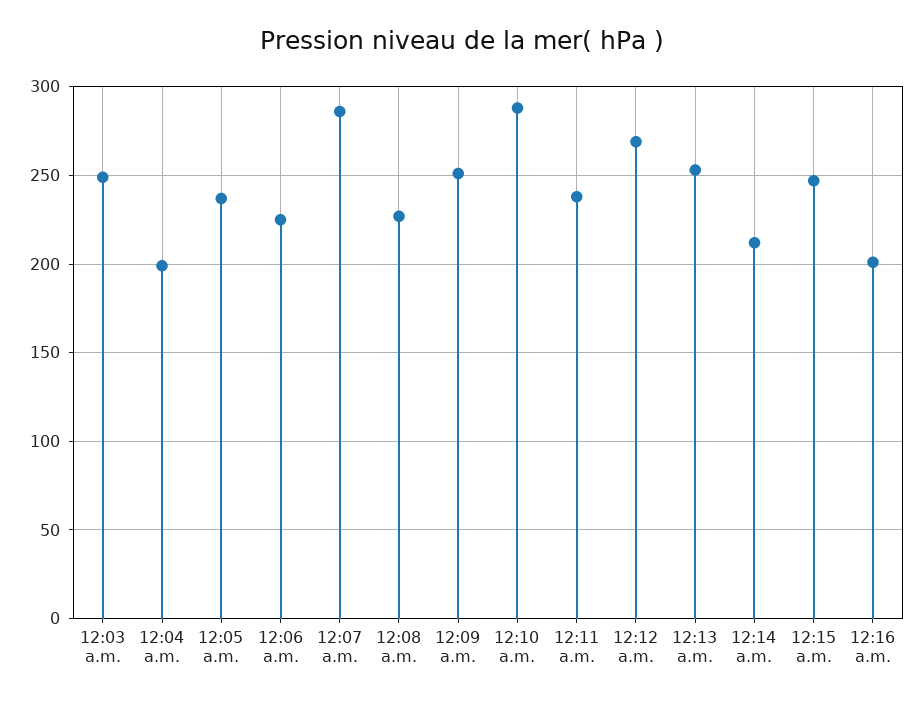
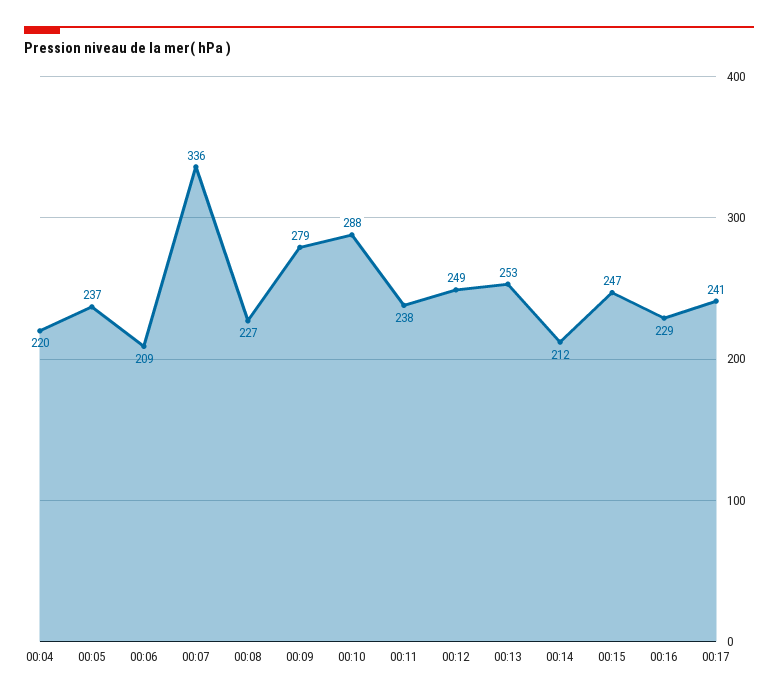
12:03 a.m.: 250 -> none
12:04 a.m.: 200 -> 220
12:06 a.m.: 225 -> 209
12:07 a.m.: 285 -> 336
12:09 a.m.: 250 -> 279
12:12 a.m.: 270 -> 249
12:16 a.m.: 200 -> 229
00:17: none -> 241

